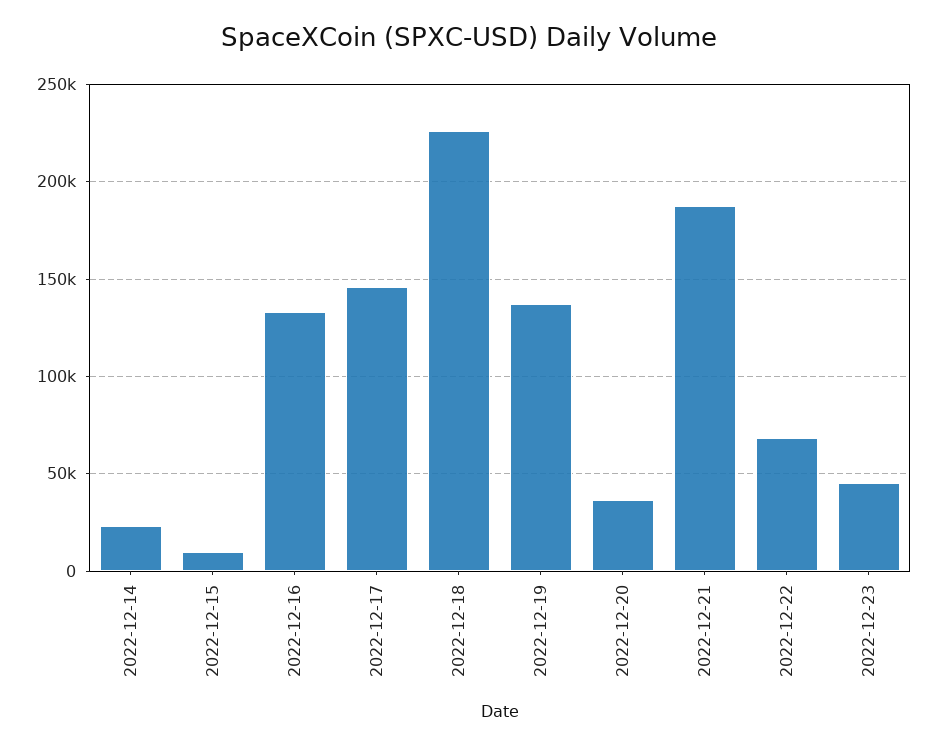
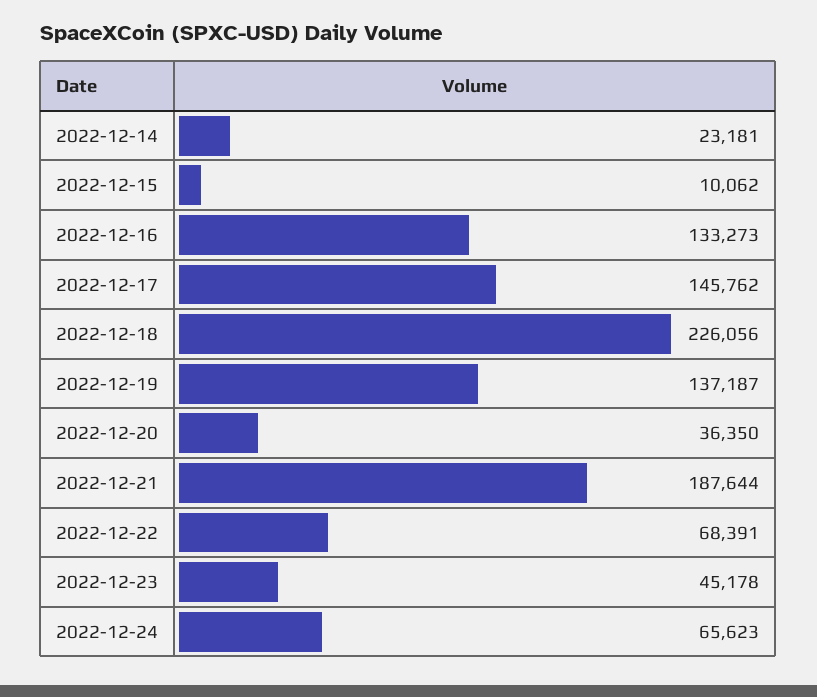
2022-12-24: none -> 65623

